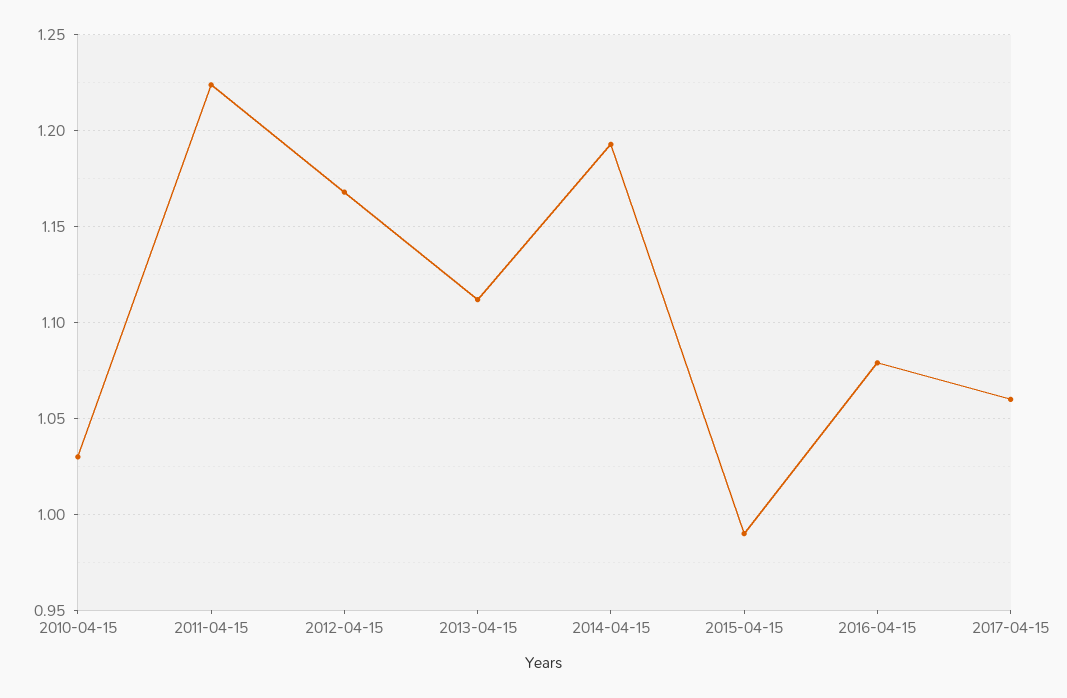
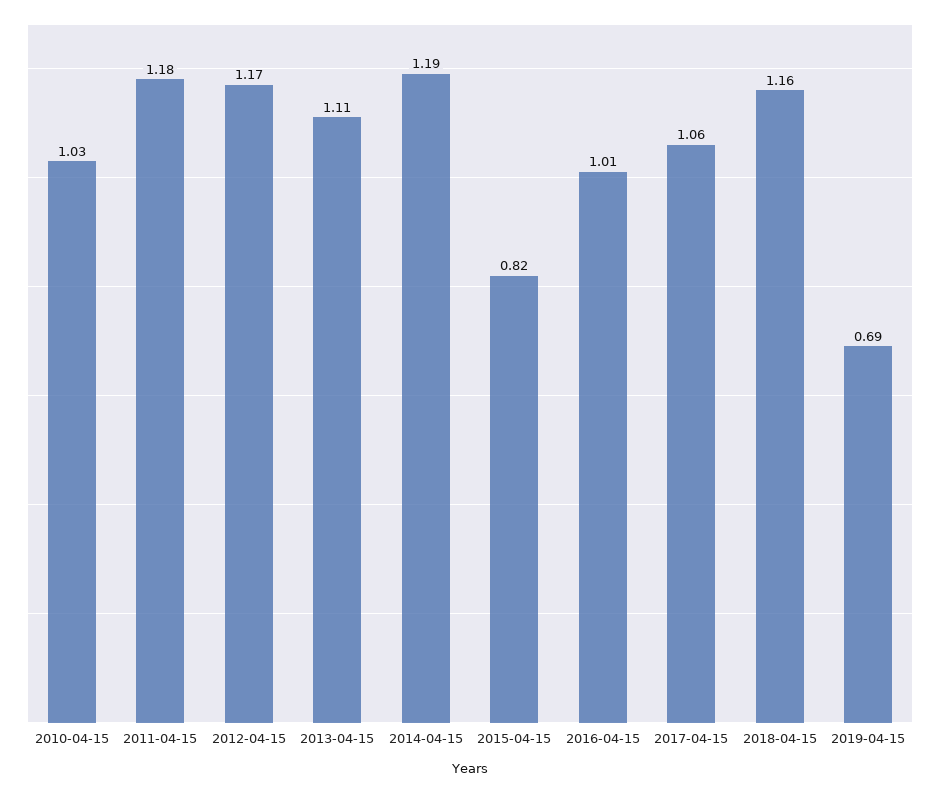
2011-04-15: 1.225 -> 1.18
2015-04-15: 0.99 -> 0.82
2016-04-15: 1.08 -> 1.01
2018-04-15: none -> 1.16
2019-04-15: none -> 0.69

